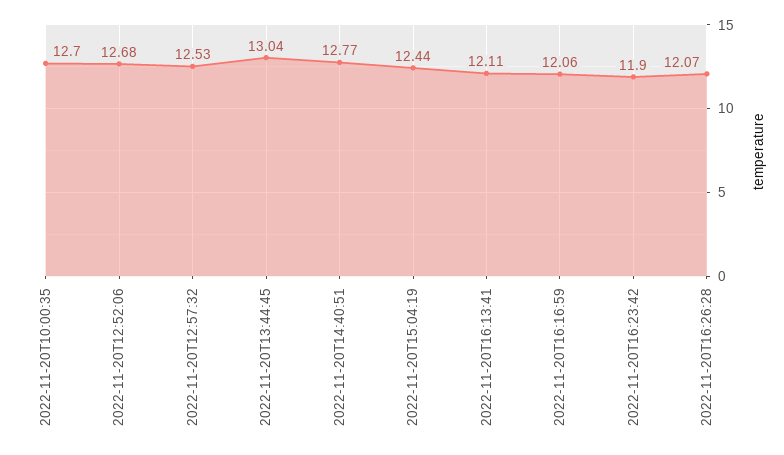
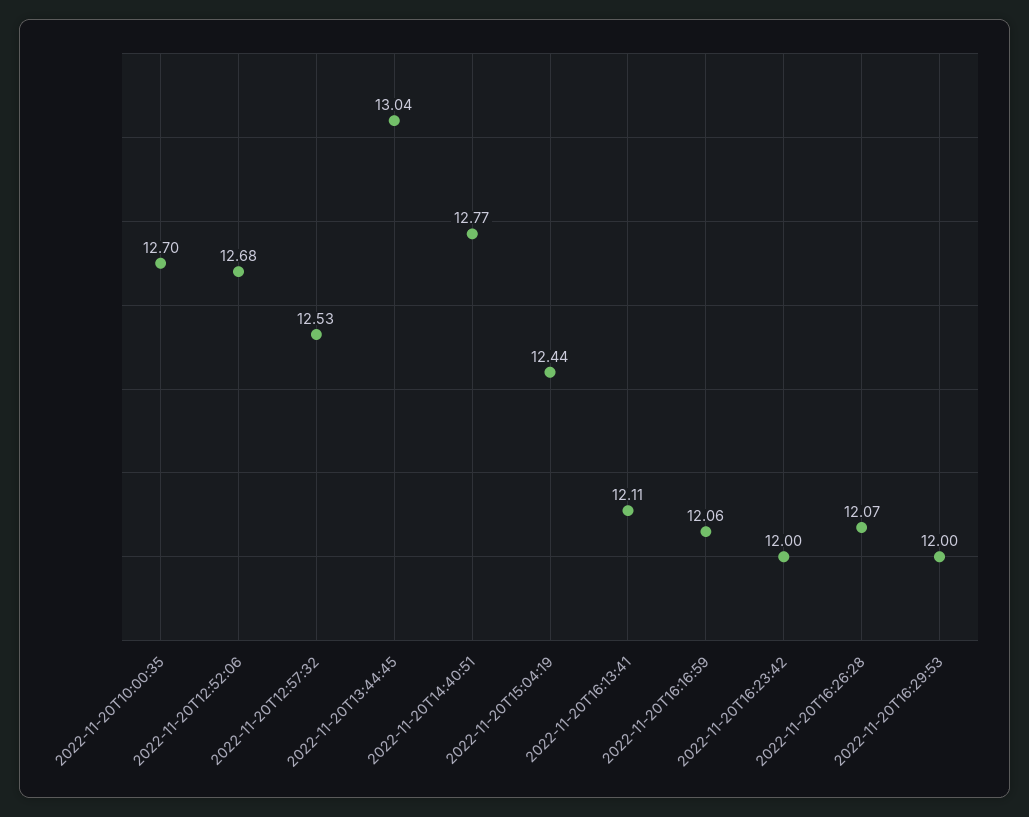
2022-11-20T16:23:42: 11.9 -> 12
2022-11-20T16:29:53: none -> 12

